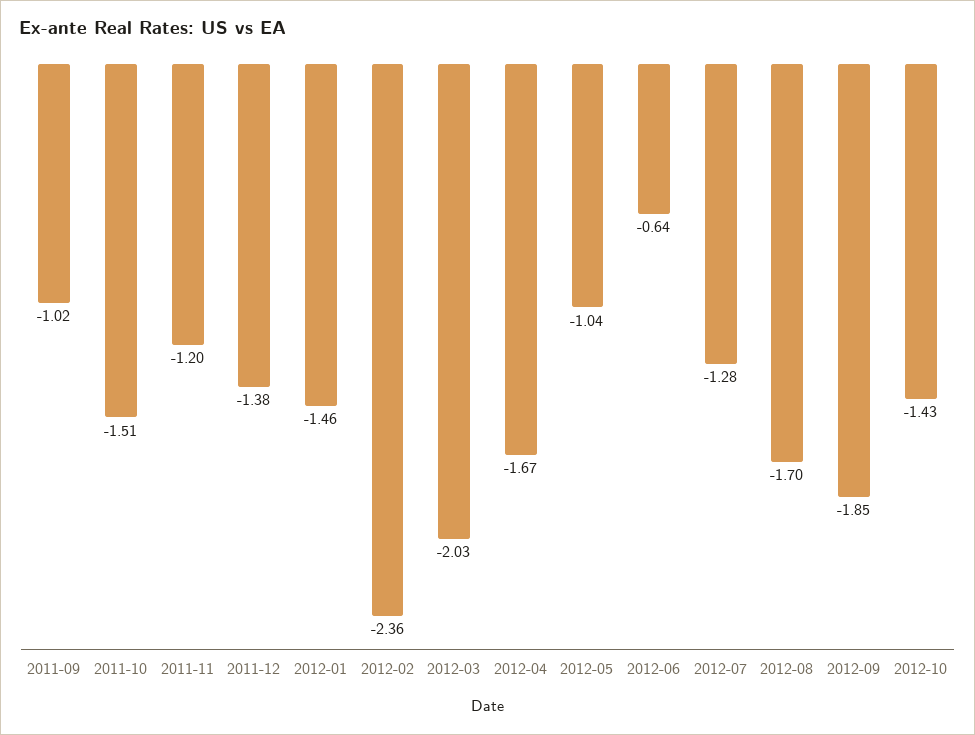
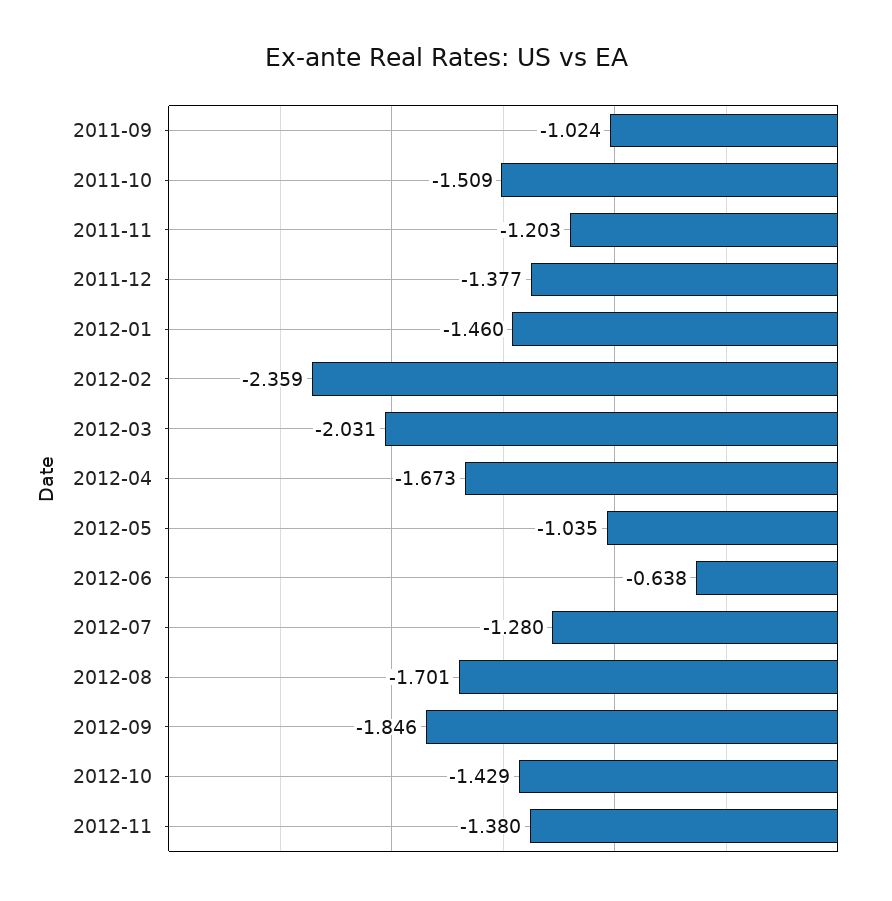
2012-11: none -> -1.38

